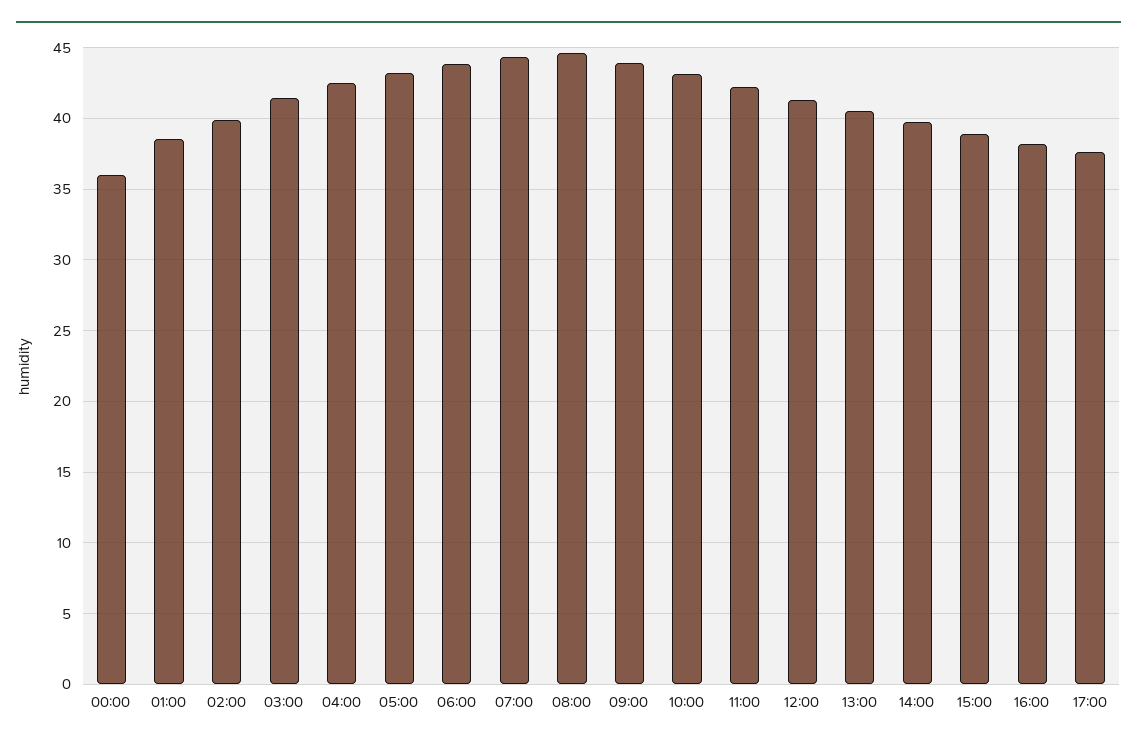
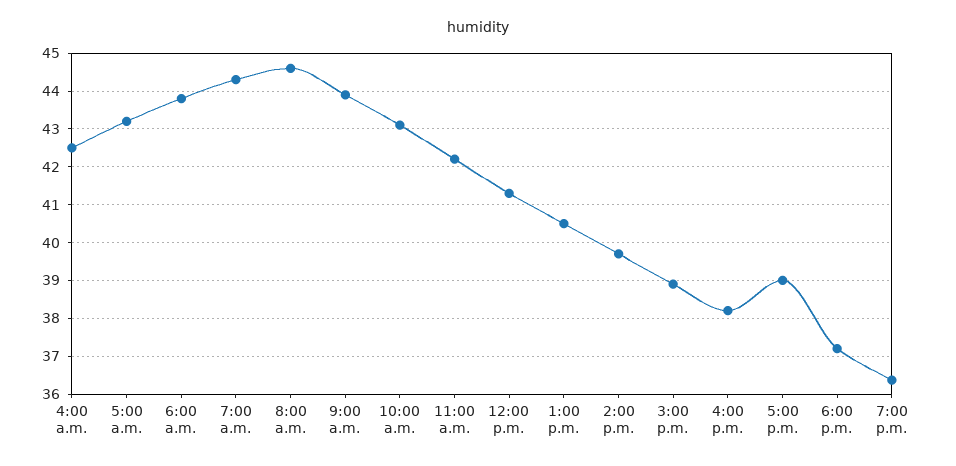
00:00: 36 -> none
01:00: 38.5 -> none
02:00: 40 -> none
03:00: 41.5 -> none
17:00: 37.5 -> 39
6:00 p.m.: none -> 37.2
7:00 p.m.: none -> 36.4

